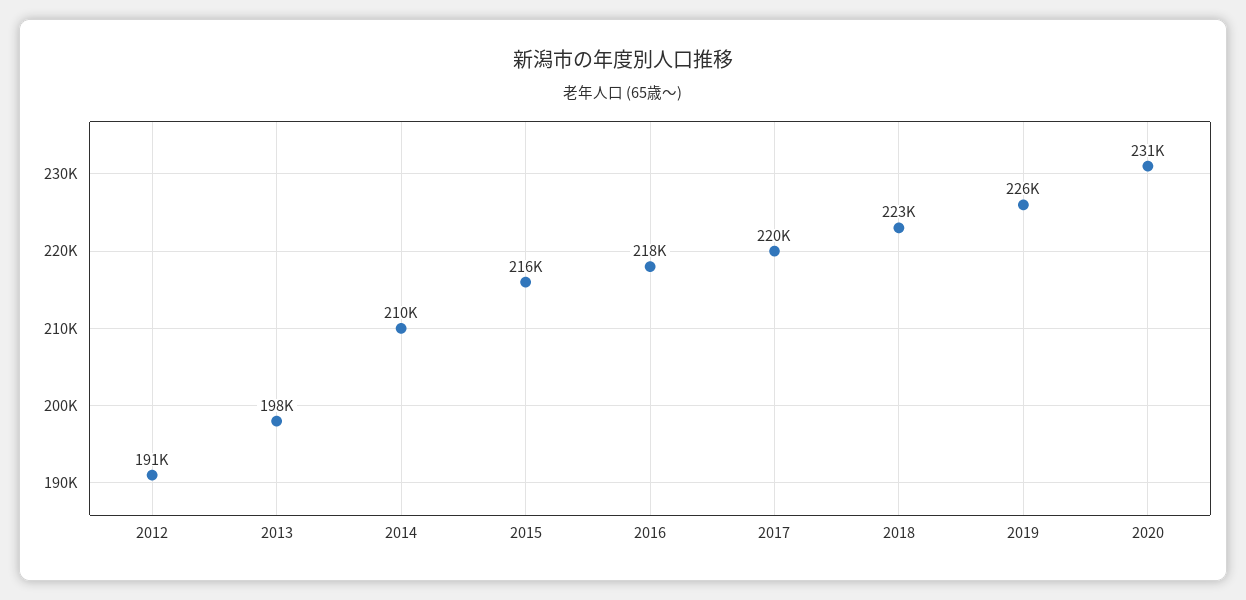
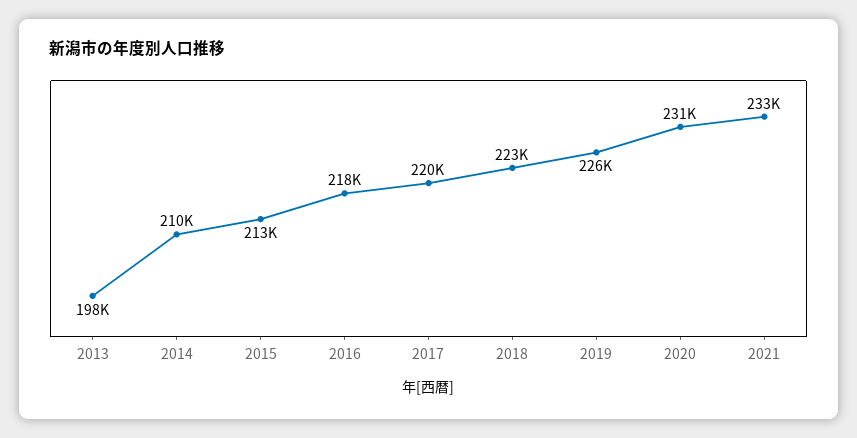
2012: 191000 -> none
2015: 216000 -> 213000
2021: none -> 233000

